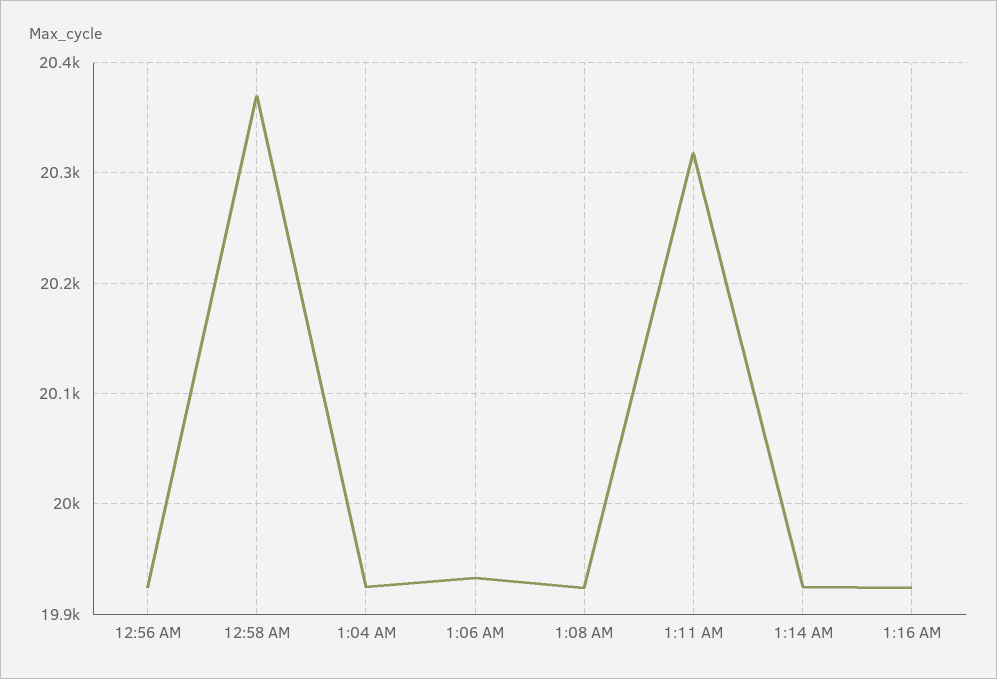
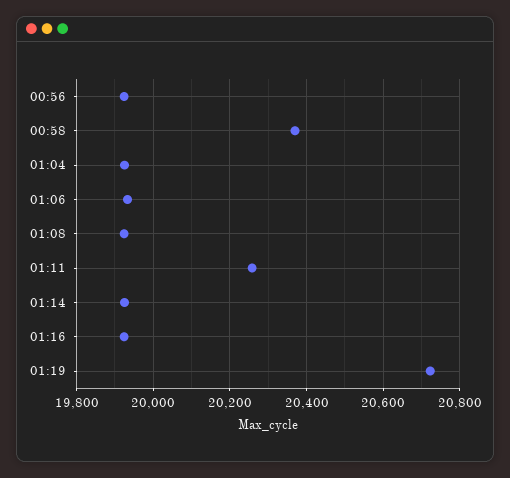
1:11 AM: 20320 -> 20260
01:19: none -> 20720

